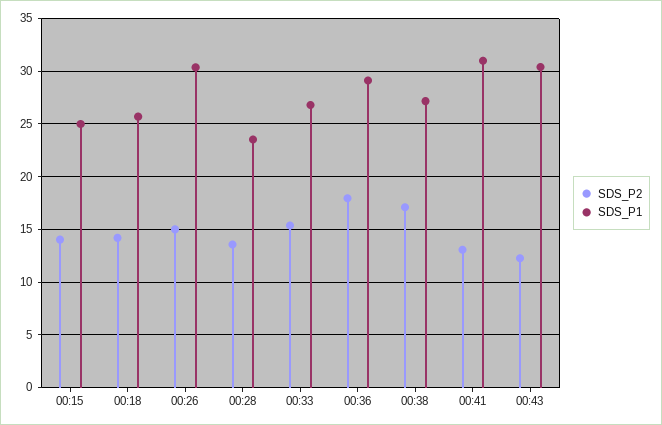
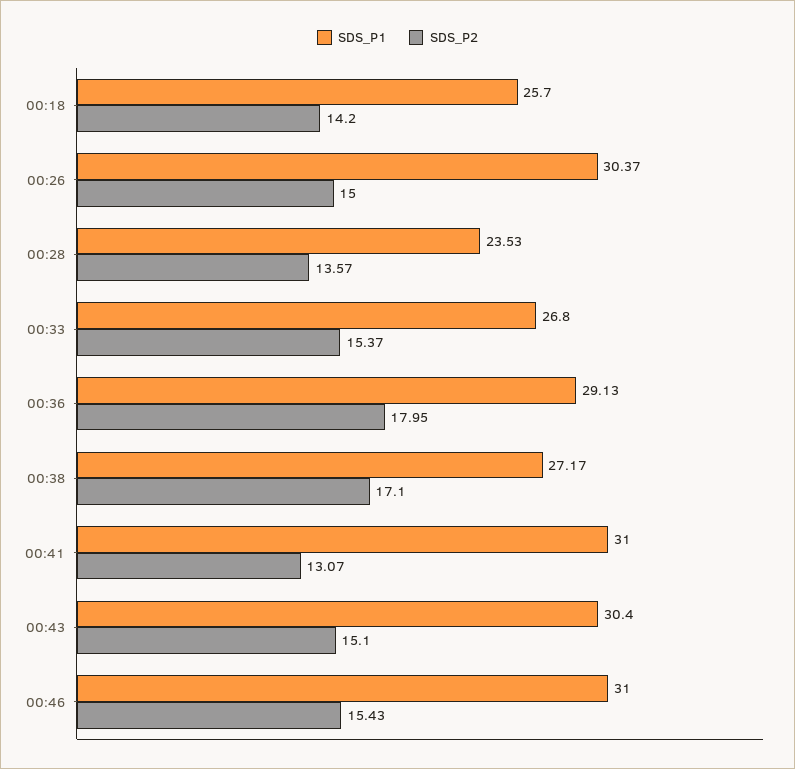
SDS_P2, 00:15: 14 -> none
SDS_P1, 00:15: 25 -> none
SDS_P2, 00:43: 12 -> 15.1
SDS_P1, 00:46: none -> 31
SDS_P2, 00:46: none -> 15.43

